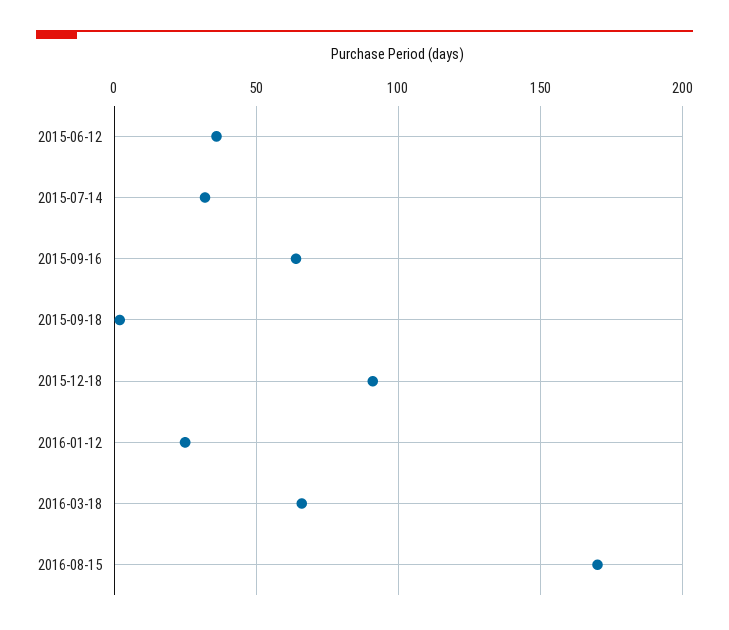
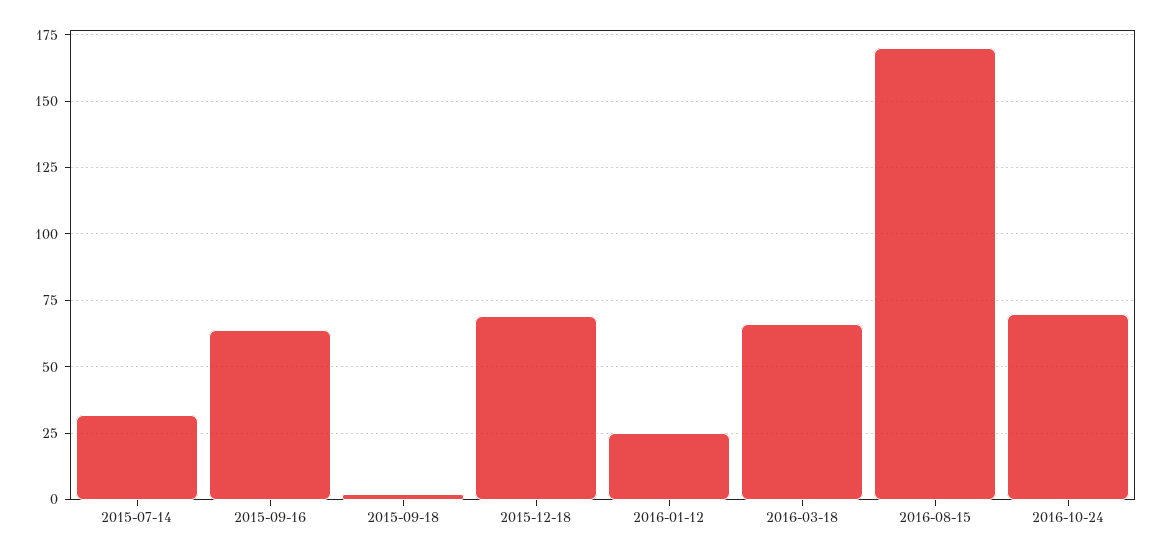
2015-06-12: 35 -> none
2015-12-18: 90 -> 70
2016-10-24: none -> 70

